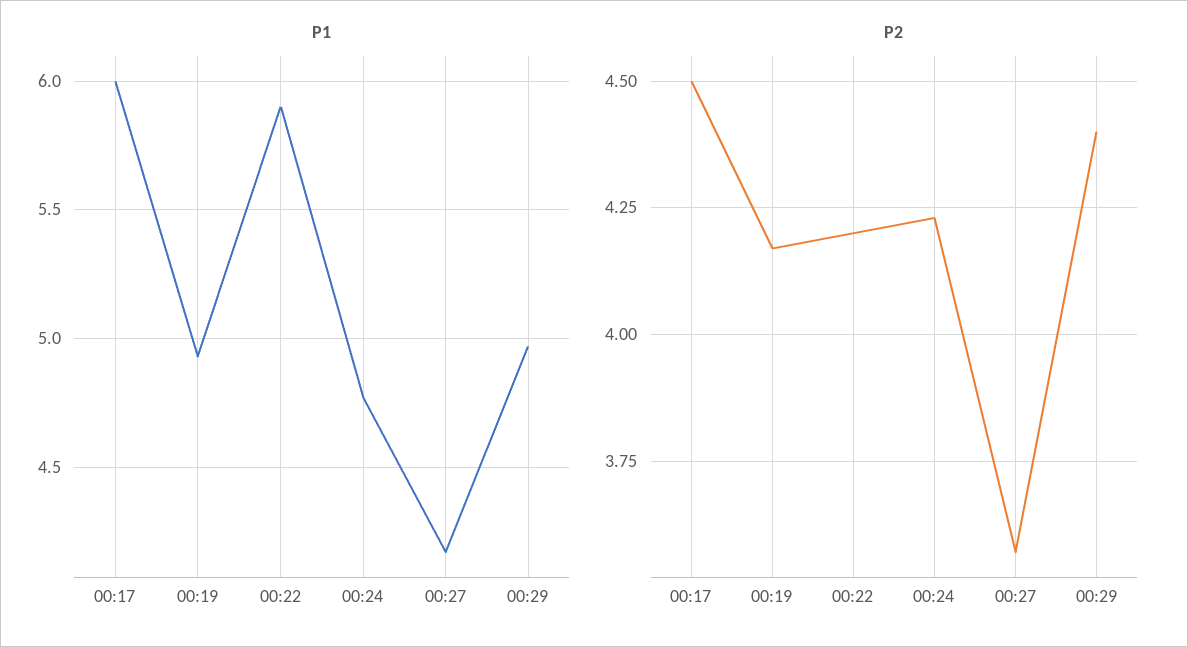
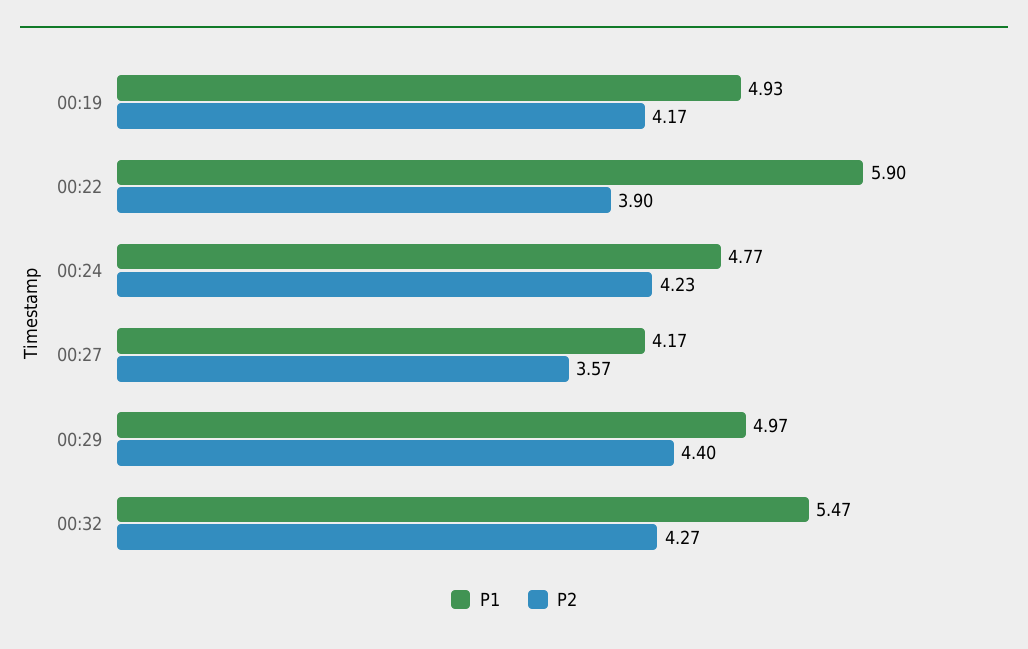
P1, 00:17: 6 -> none
P2, 00:17: 4.5 -> none
P2, 00:22: 4.2 -> 3.9
P1, 00:32: none -> 5.47
P2, 00:32: none -> 4.27

